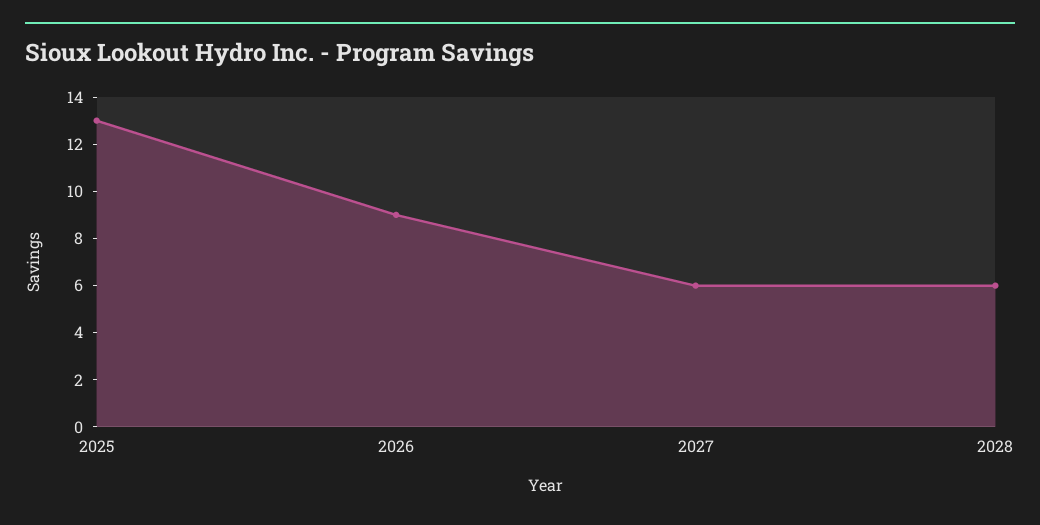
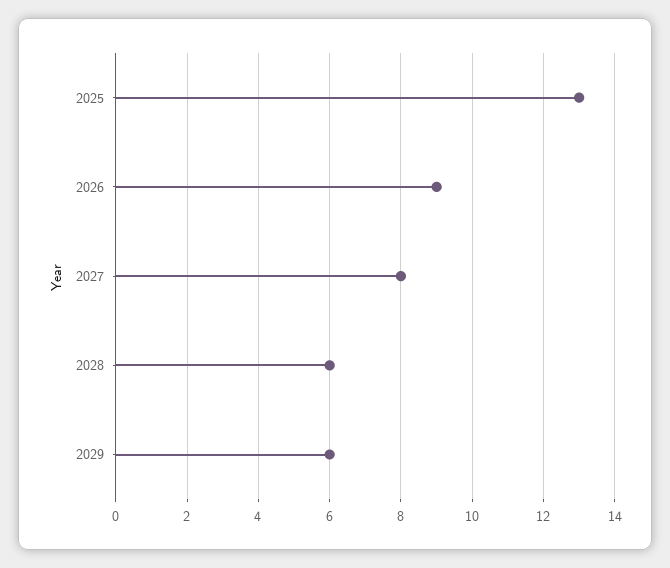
2027: 6 -> 8
2029: none -> 6

